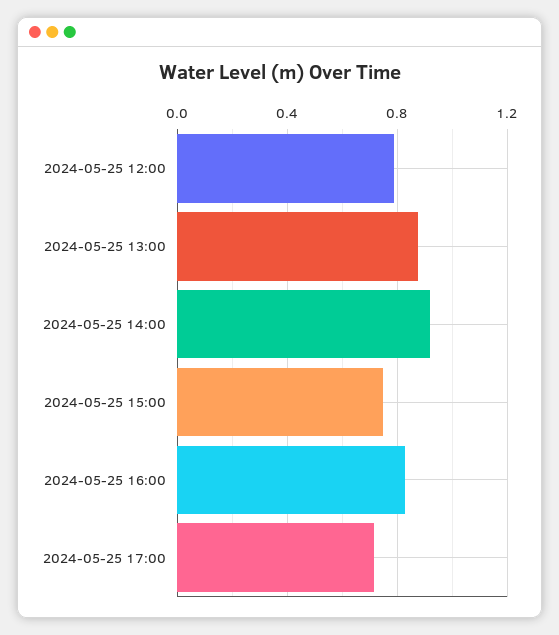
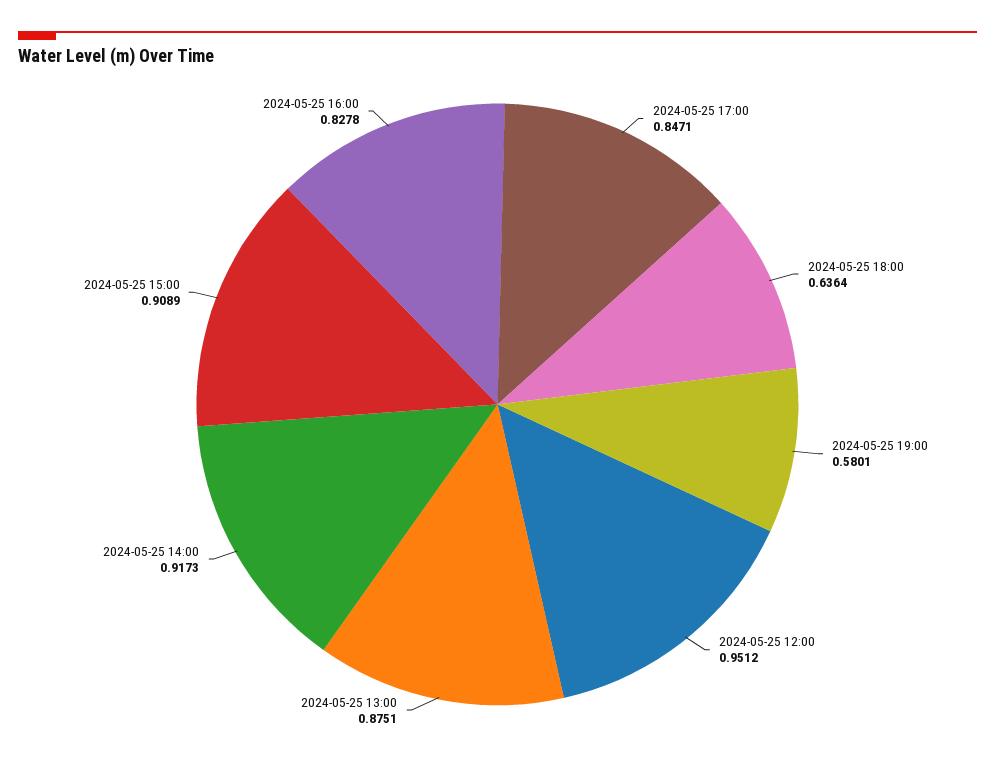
2024-05-25 12:00: 0.8 -> 0.9512
2024-05-25 15:00: 0.75 -> 0.9089
2024-05-25 17:00: 0.7 -> 0.8471
2024-05-25 18:00: none -> 0.6364
2024-05-25 19:00: none -> 0.5801

